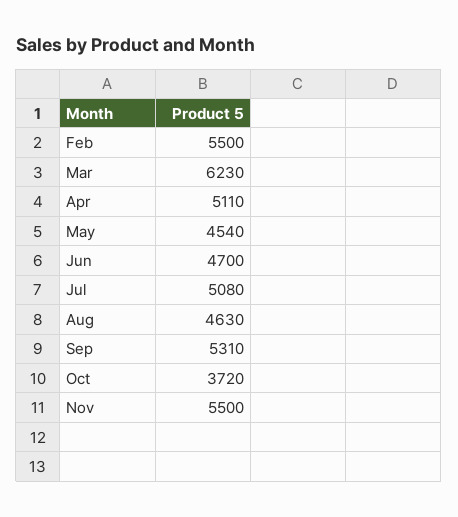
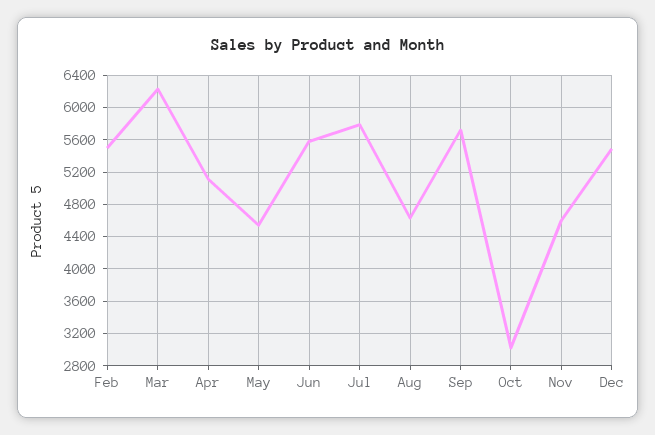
Jun: 4700 -> 5600
Jul: 5080 -> 5800
Sep: 5310 -> 5700
Oct: 3720 -> 3000
Nov: 5500 -> 4600
Dec: none -> 5500

